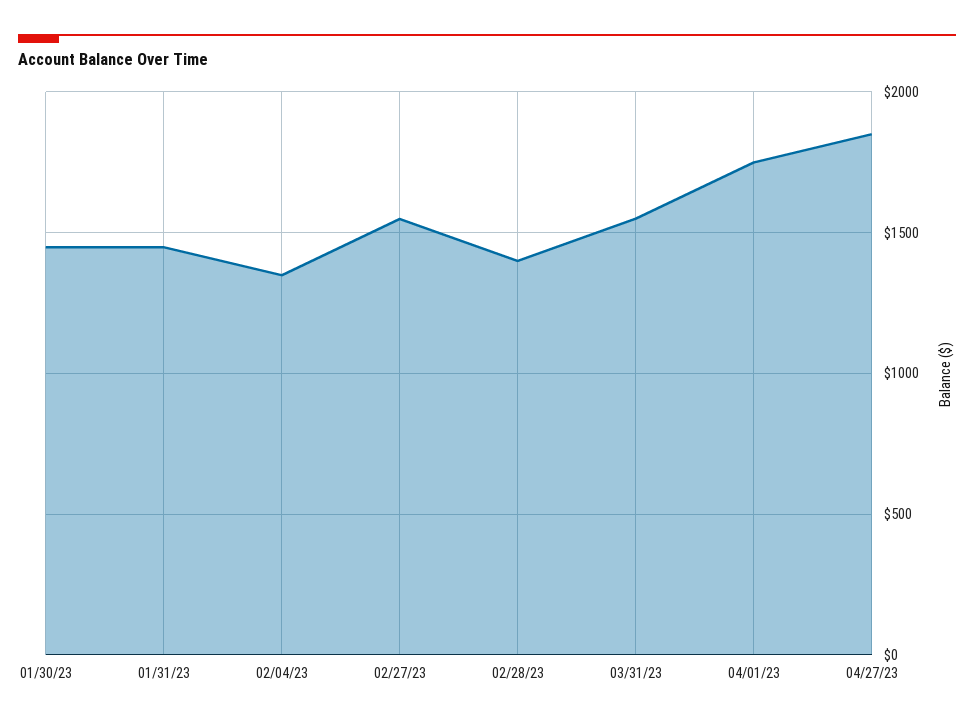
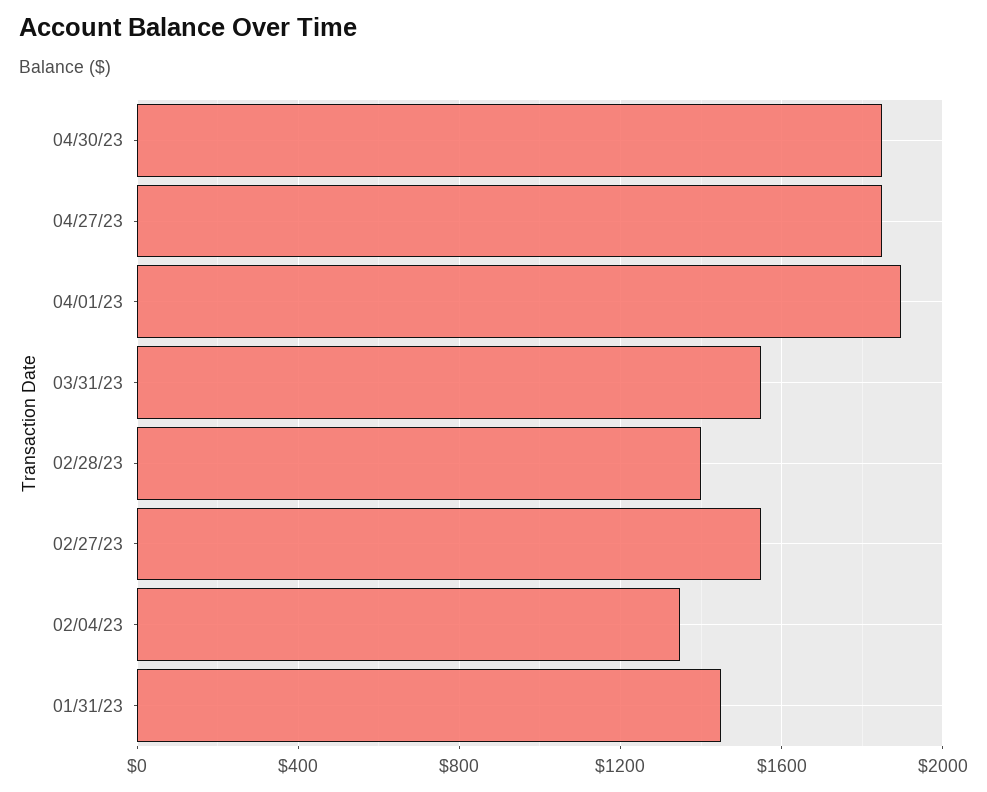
01/30/23: 1450 -> none
04/01/23: 1750 -> 1900
04/30/23: none -> 1850

